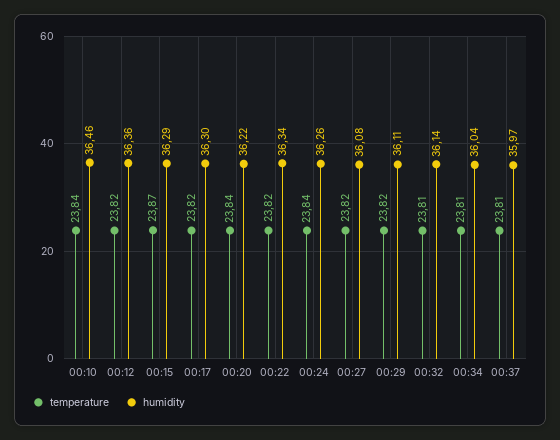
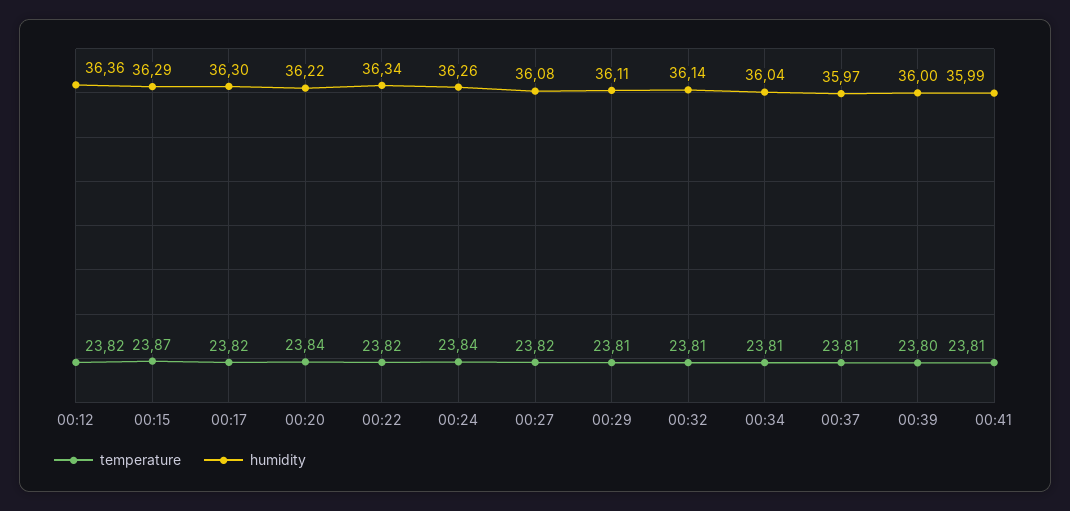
temperature, 00:10: 23.84 -> none
humidity, 00:10: 36.46 -> none
temperature, 00:29: 23.82 -> 23.81
temperature, 00:39: none -> 23.8
humidity, 00:39: none -> 36
temperature, 00:41: none -> 23.81
humidity, 00:41: none -> 35.99

